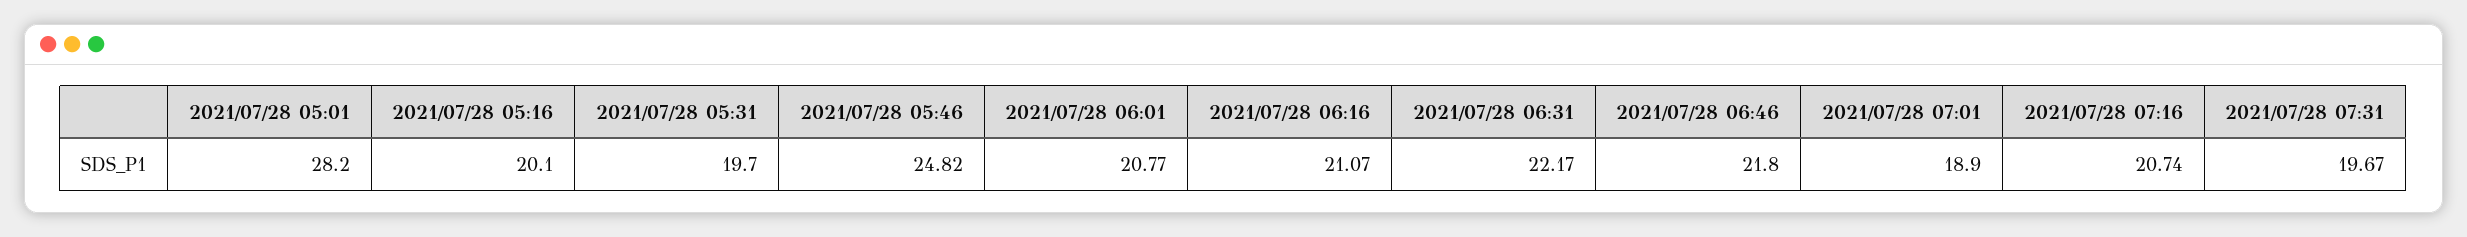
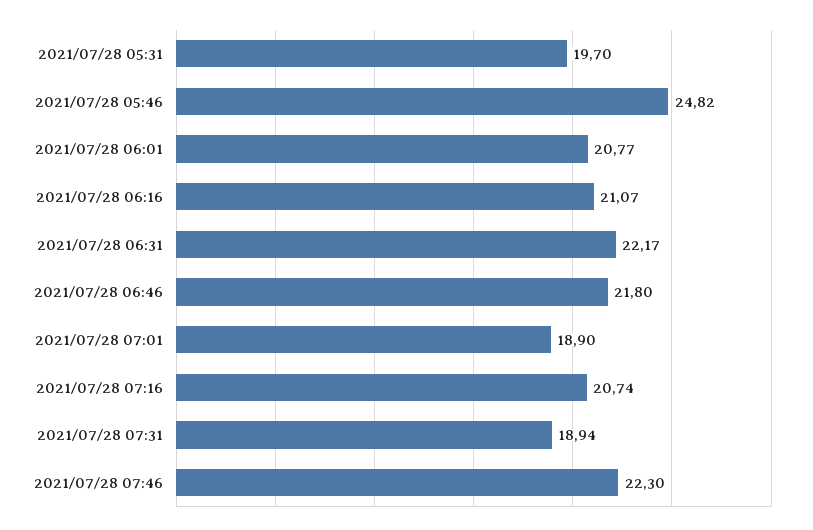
2021/07/28 05:01: 28.2 -> none
2021/07/28 05:16: 20.1 -> none
2021/07/28 07:31: 19.67 -> 18.94
2021/07/28 07:46: none -> 22.3

